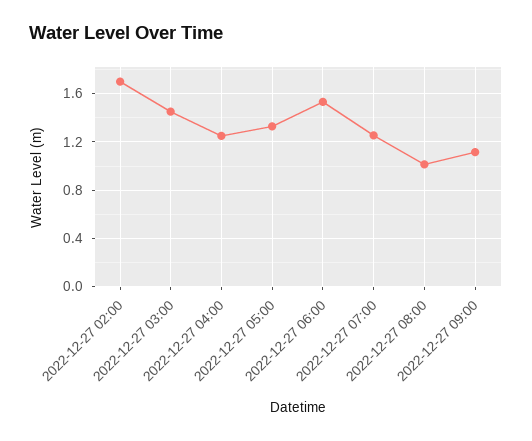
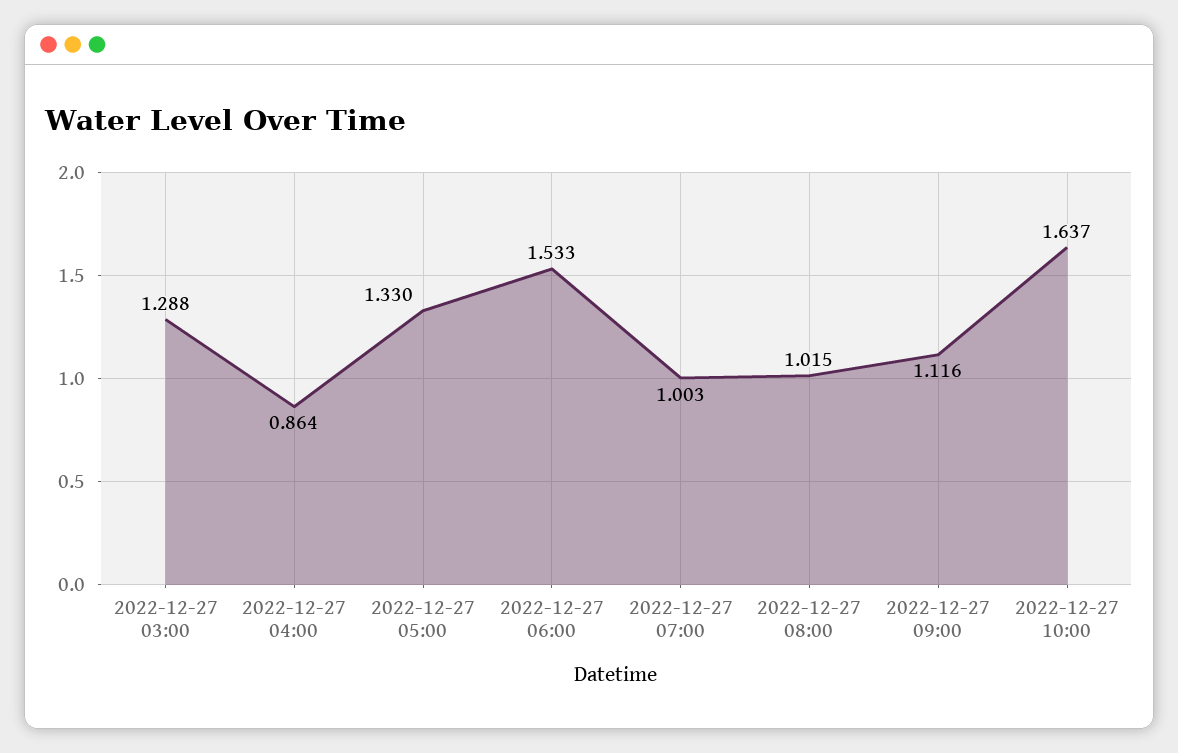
2022-12-27 02:00: 1.7 -> none
2022-12-27 03:00: 1.45 -> 1.288
2022-12-27 04:00: 1.25 -> 0.864
2022-12-27 07:00: 1.25 -> 1.003
2022-12-27 10:00: none -> 1.637

